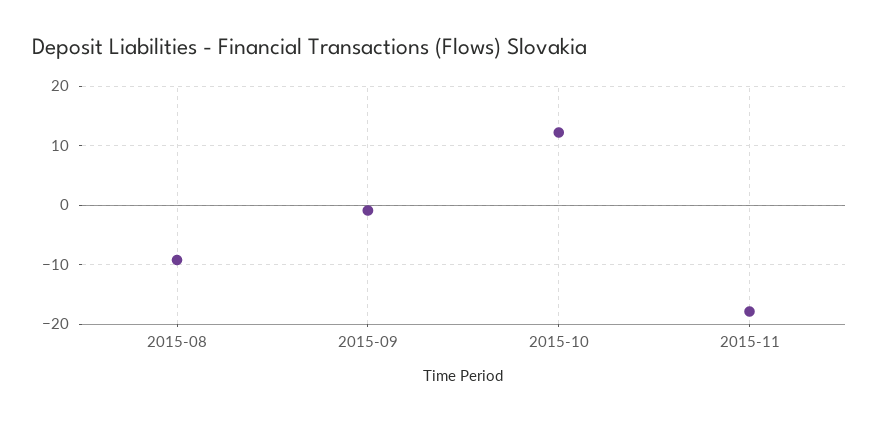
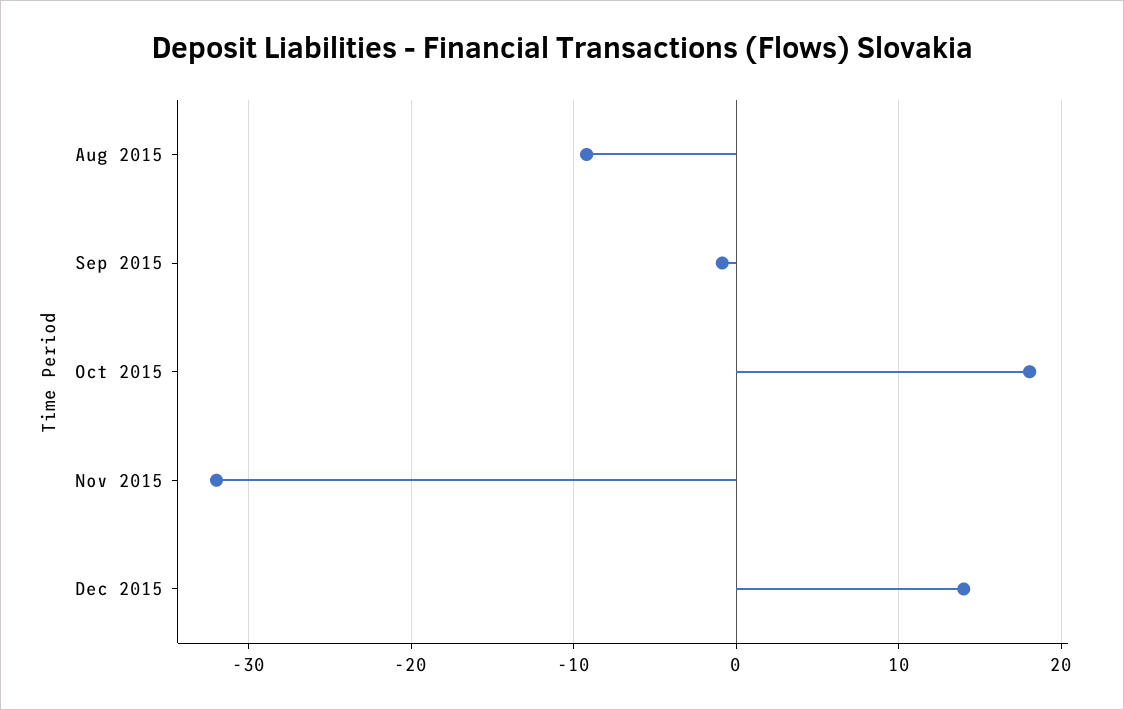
2015-10: 12 -> 18
2015-11: -18 -> -32
Dec 2015: none -> 14

